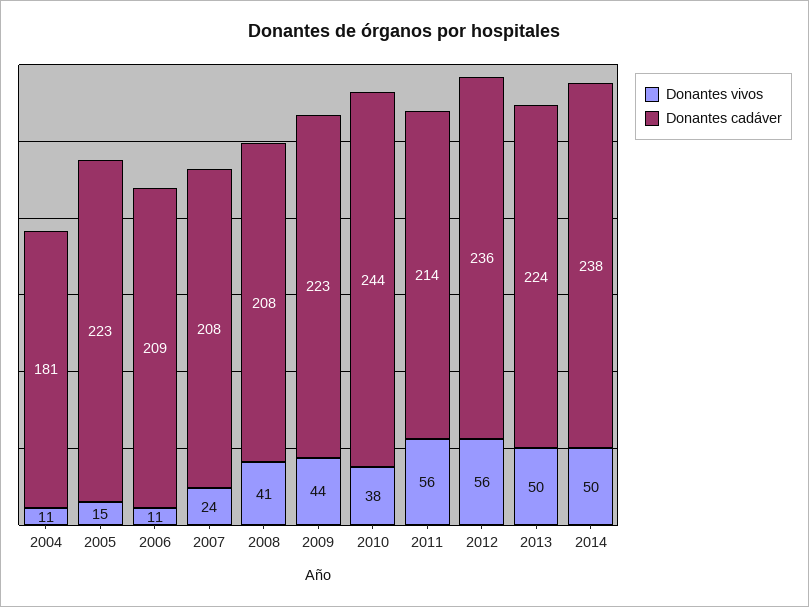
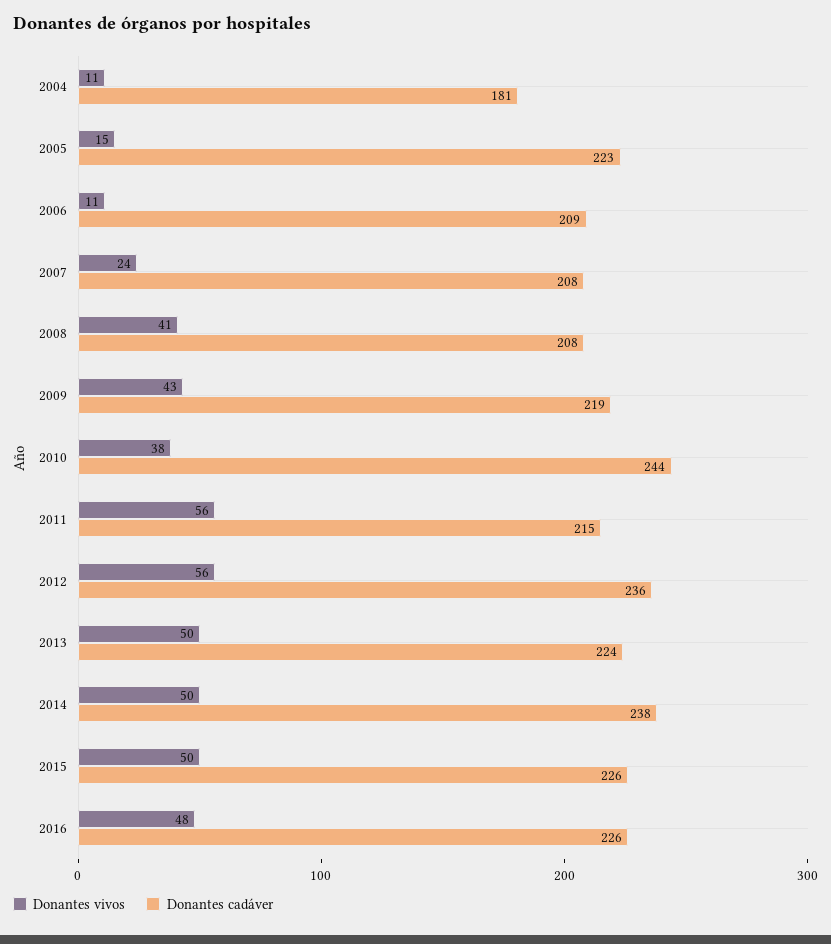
Donantes vivos, 2009: 44 -> 43
Donantes cadáver, 2009: 223 -> 219
Donantes cadáver, 2011: 214 -> 215
Donantes vivos, 2015: none -> 50
Donantes cadáver, 2015: none -> 226
Donantes vivos, 2016: none -> 48
Donantes cadáver, 2016: none -> 226

